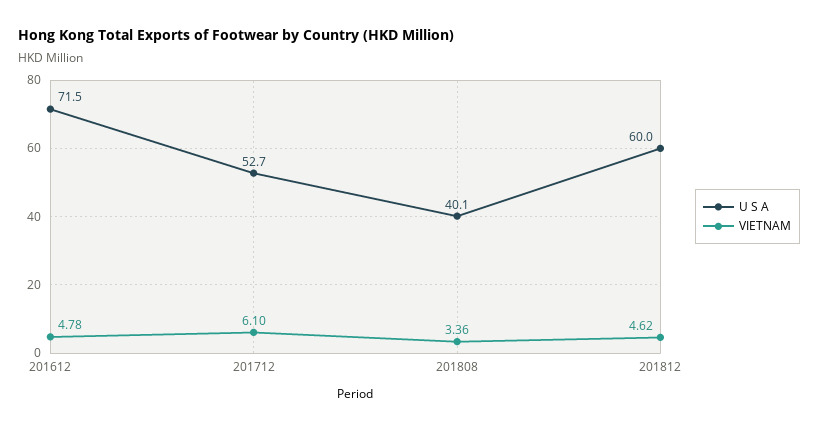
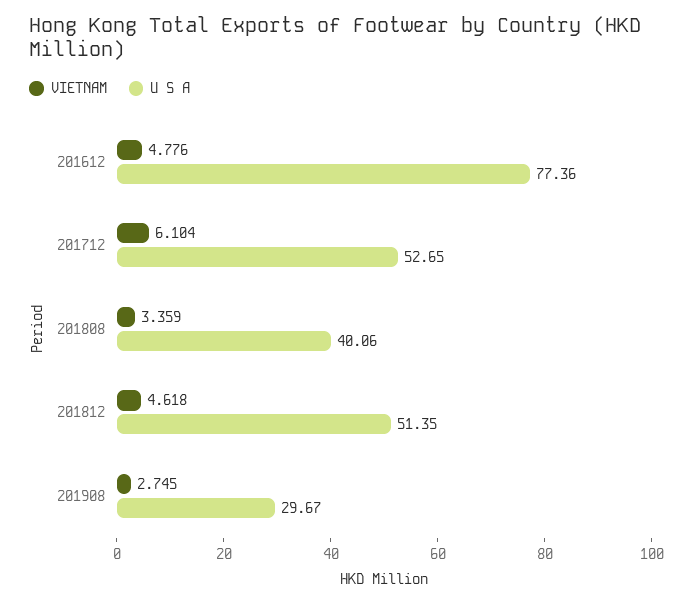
U S A, 201612: 71.5 -> 77.36
U S A, 201812: 60 -> 51.35
VIETNAM, 201908: none -> 2.745
U S A, 201908: none -> 29.67

